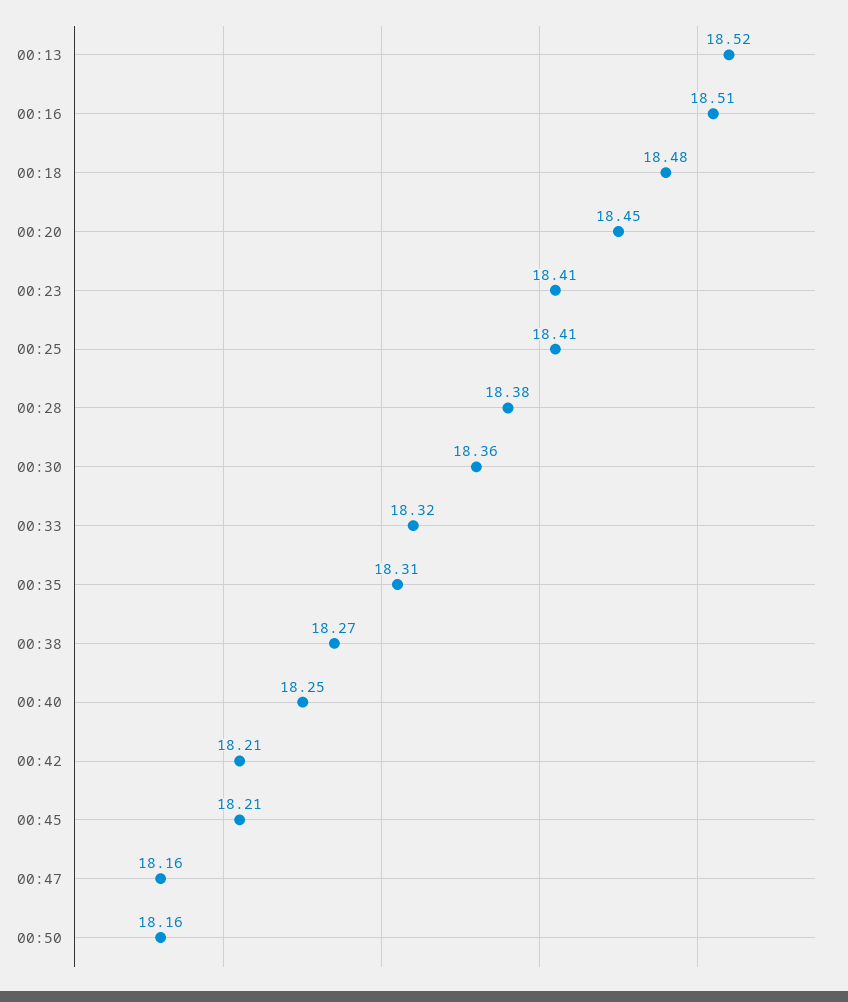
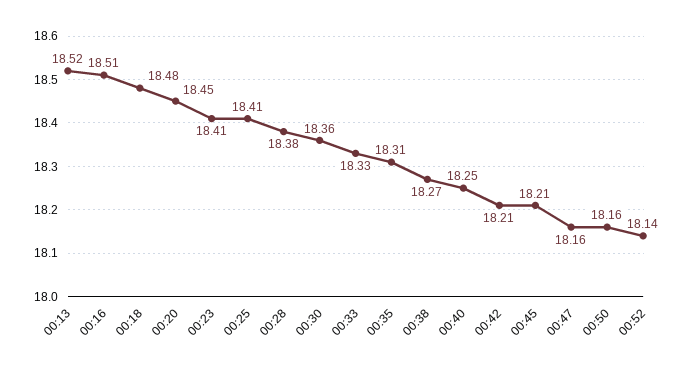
00:33: 18.32 -> 18.33
00:52: none -> 18.14

